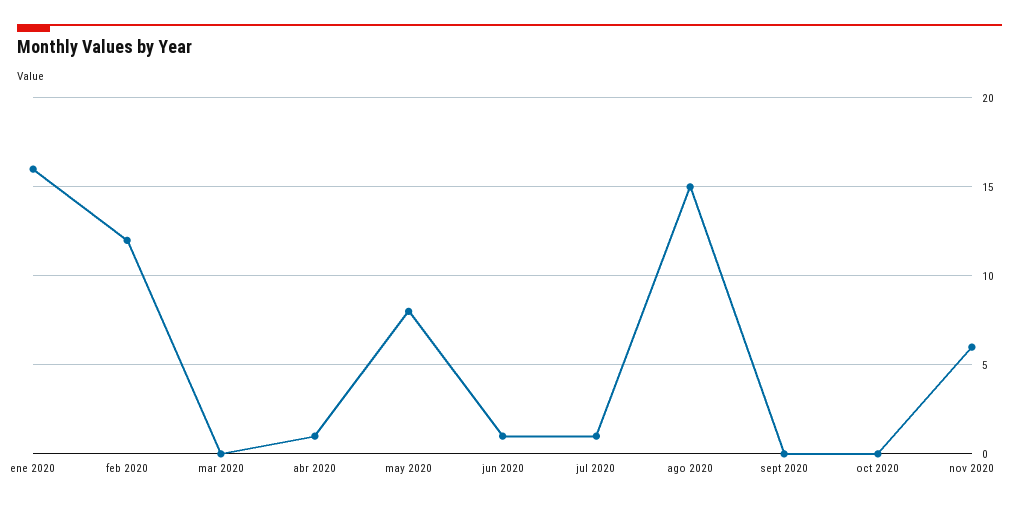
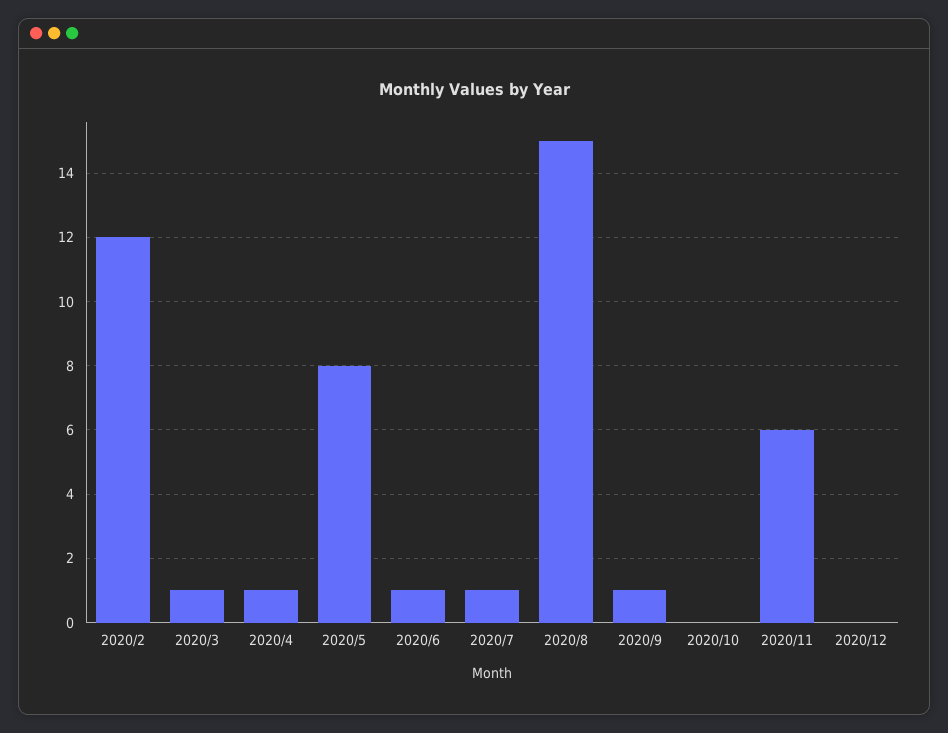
ene 2020: 16 -> none
mar 2020: 0 -> 1
sept 2020: 0 -> 1
2020/12: none -> 0

